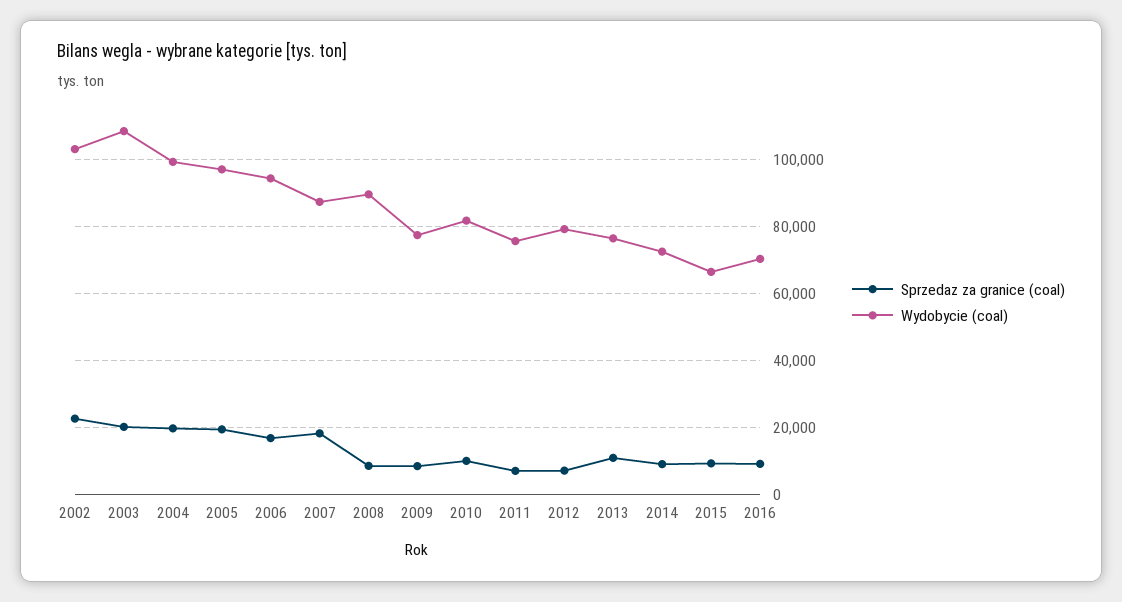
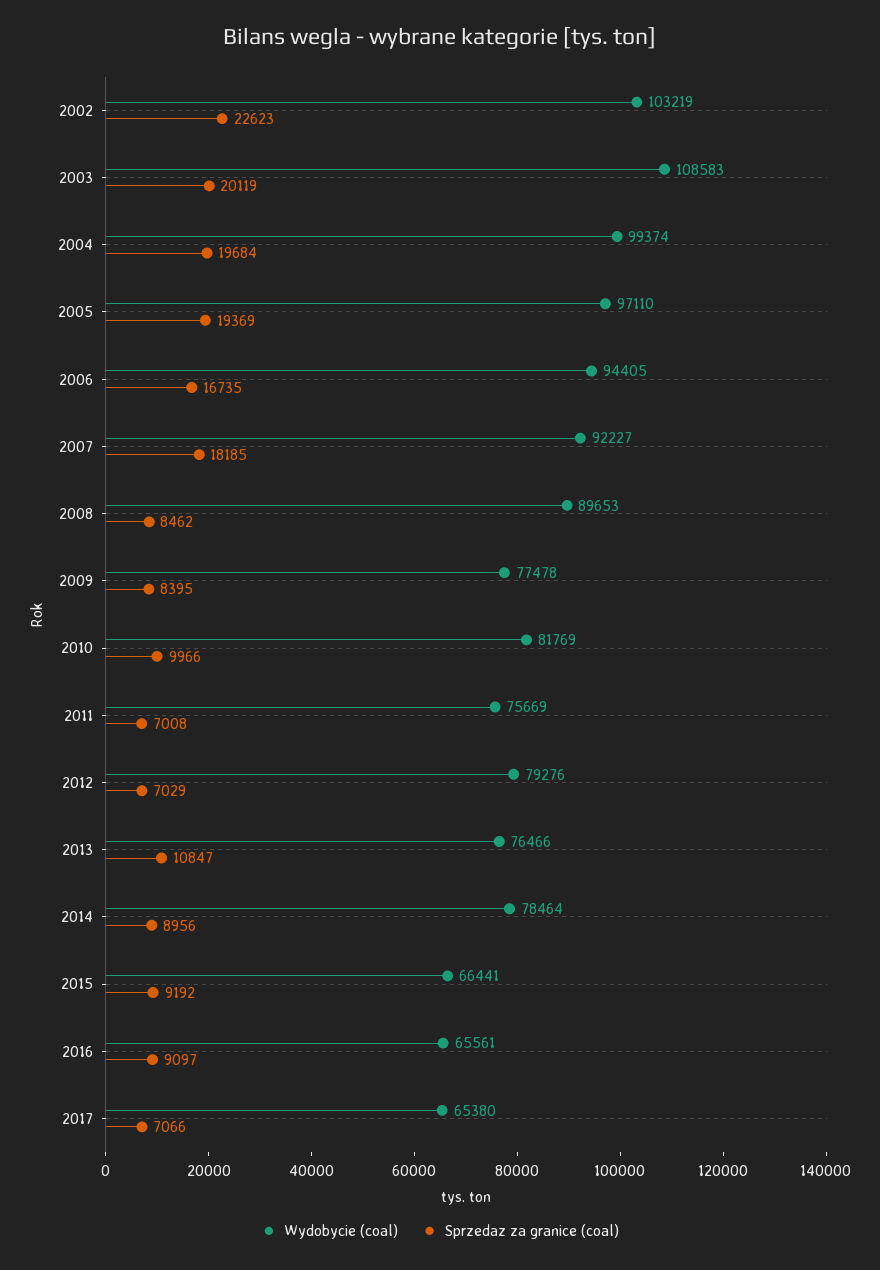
Wydobycie (coal), 2007: 88000 -> 92227
Wydobycie (coal), 2014: 72000 -> 78464
Wydobycie (coal), 2016: 70000 -> 65561
Wydobycie (coal), 2017: none -> 65380
Sprzedaz za granice (coal), 2017: none -> 7066

